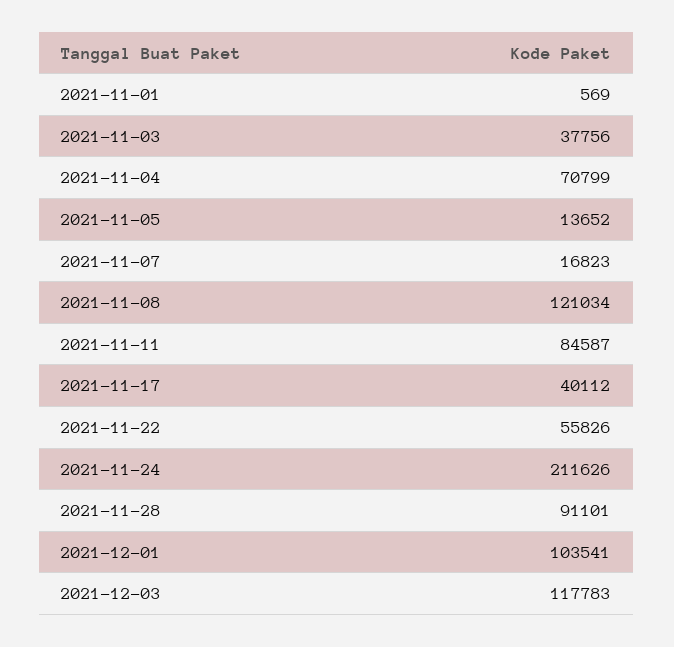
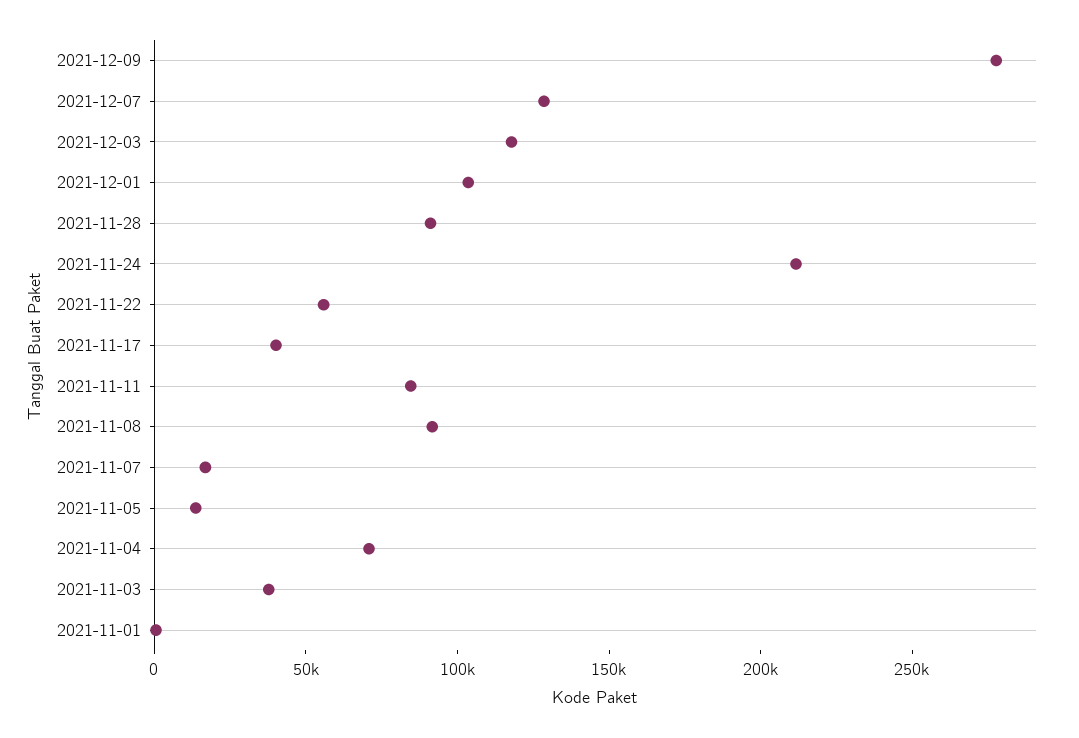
2021-11-08: 121034 -> 90000
2021-12-09: none -> 280000
2021-12-07: none -> 130000

